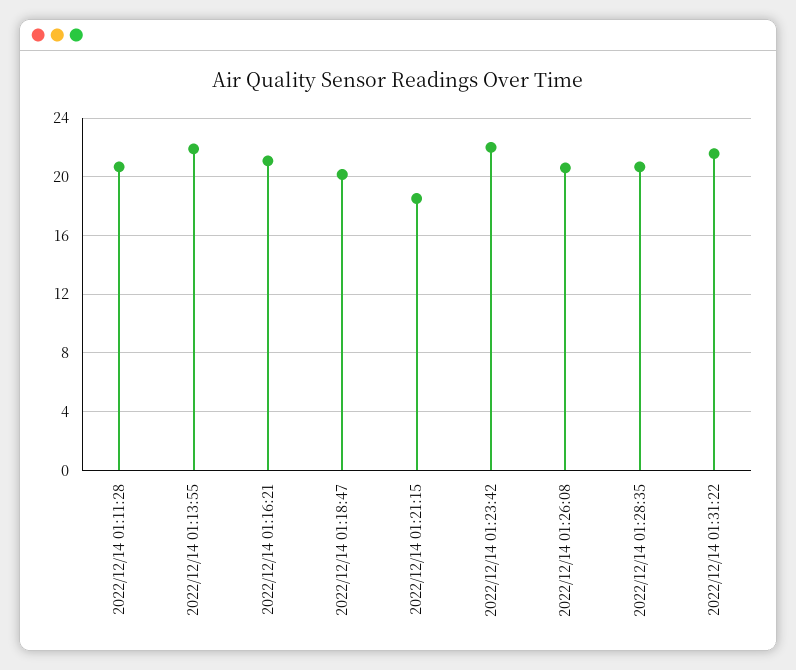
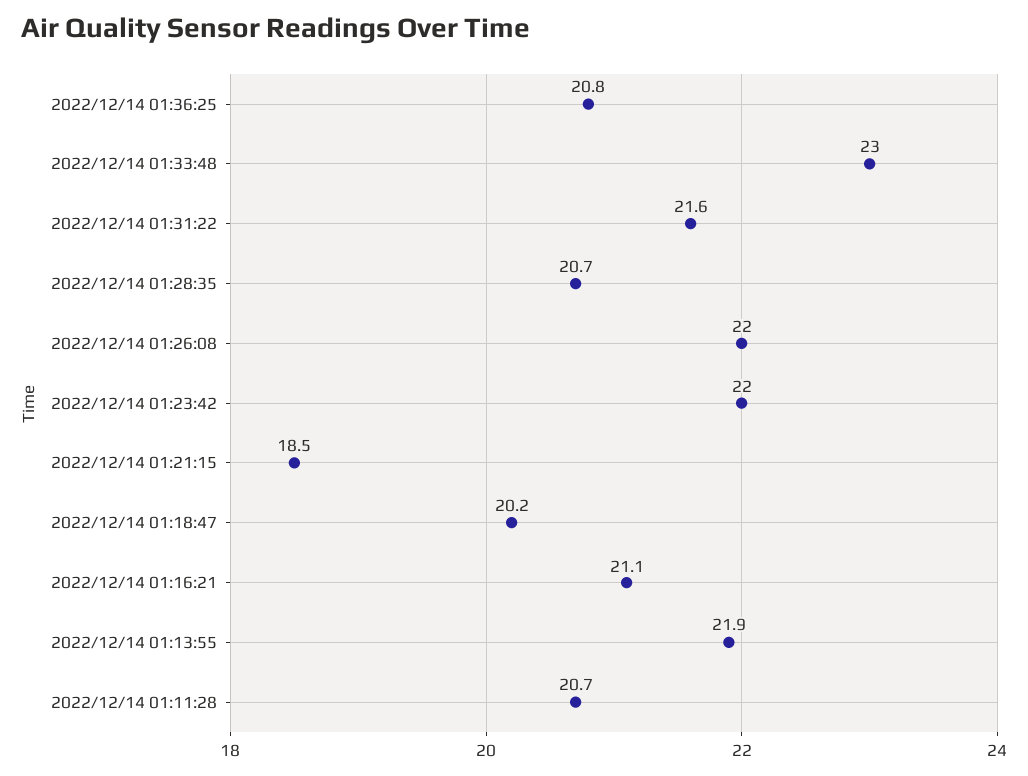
2022/12/14 01:26:08: 20.5 -> 22
2022/12/14 01:36:25: none -> 20.8
2022/12/14 01:33:48: none -> 23

